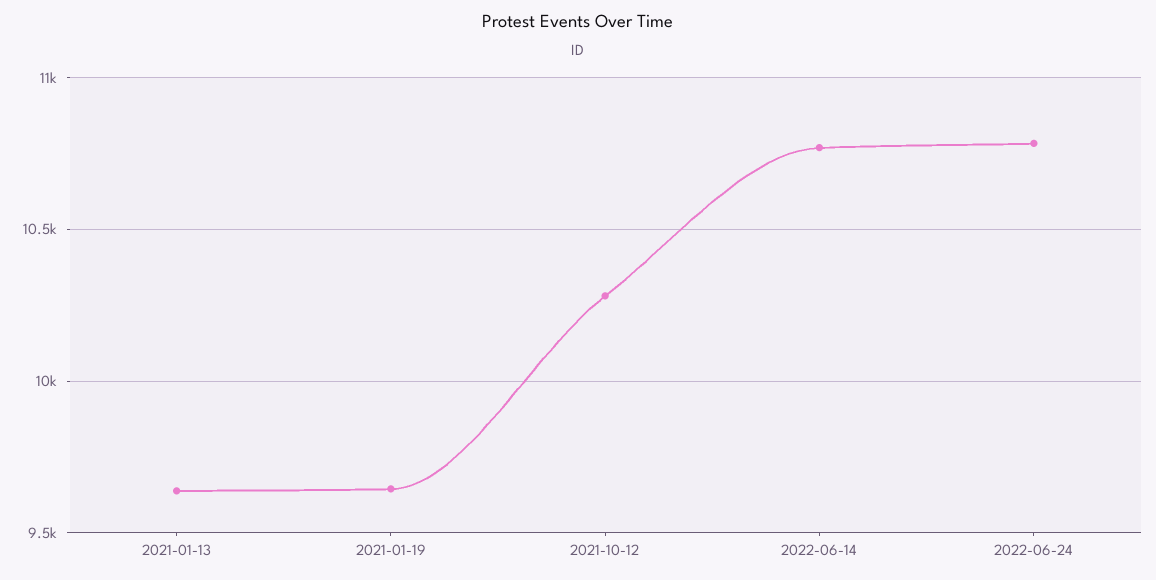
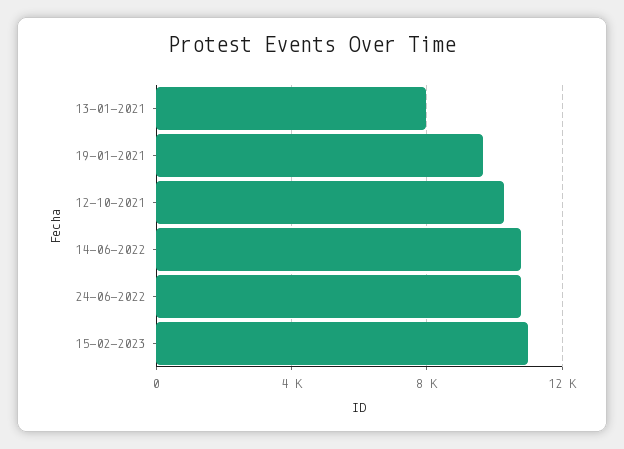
2021-01-13: 9650 -> 8000
15-02-2023: none -> 11000

